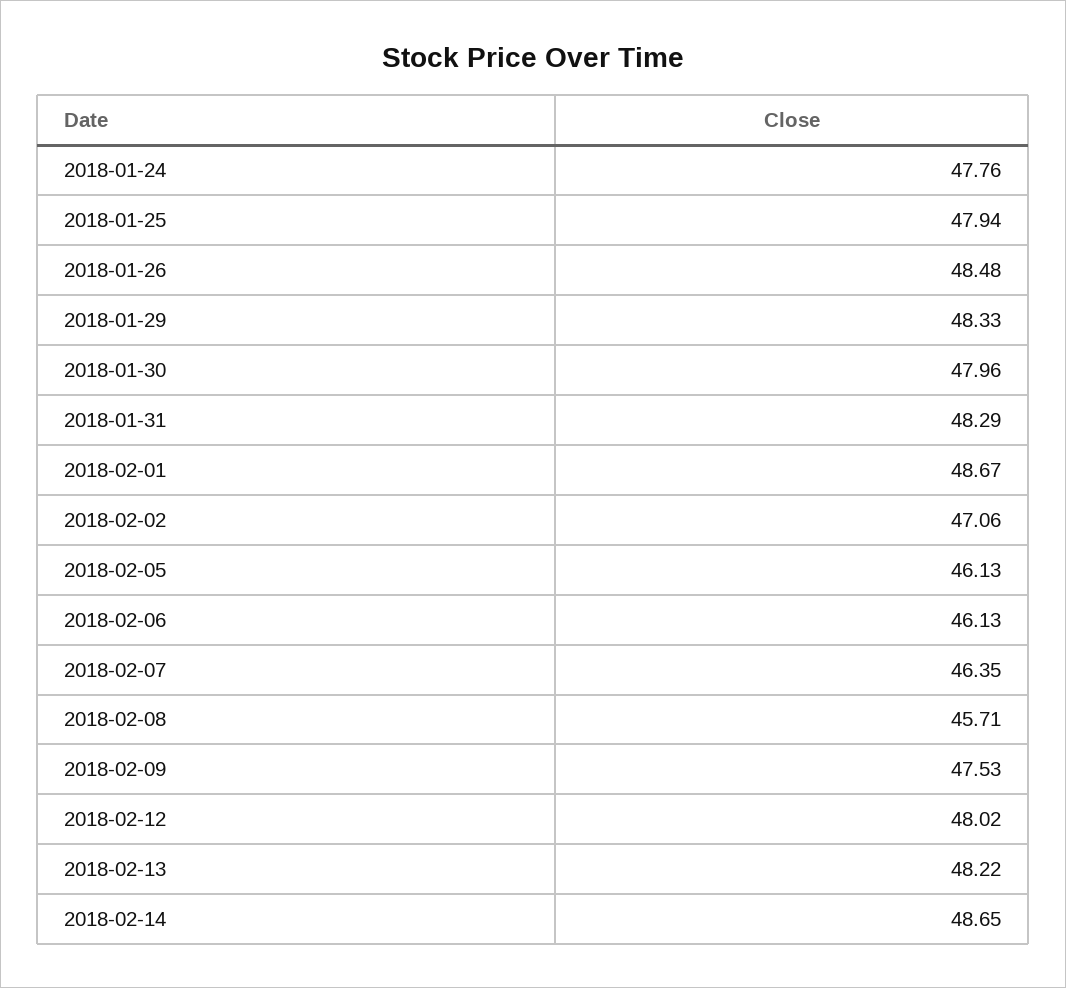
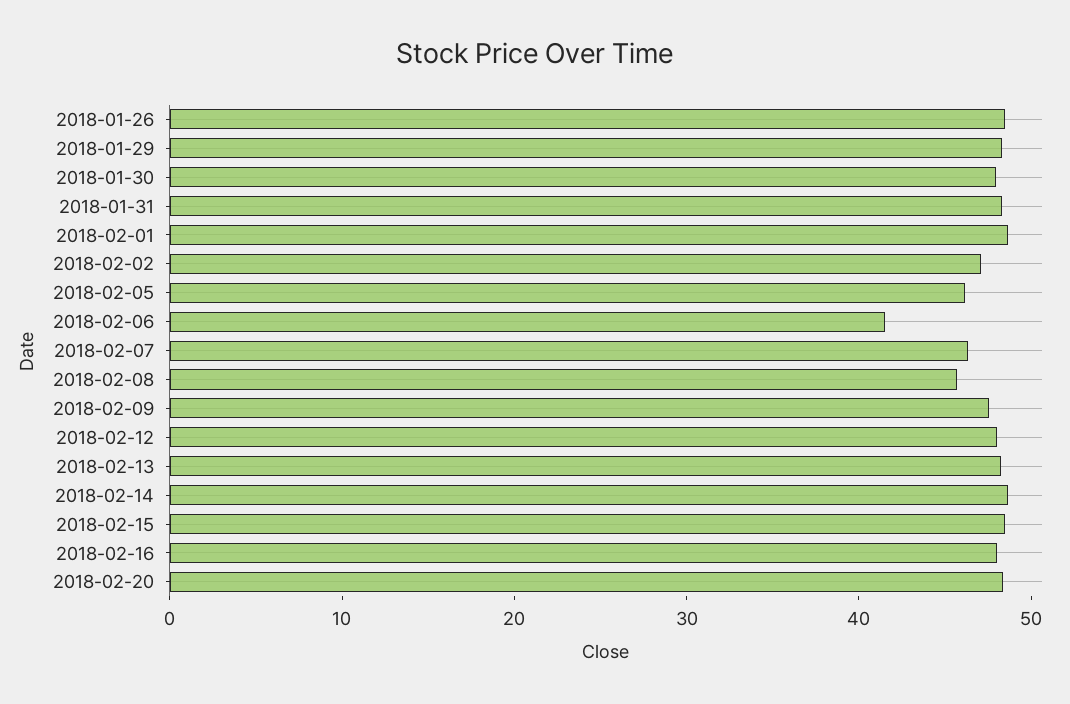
2018-01-24: 47.76 -> none
2018-01-25: 47.94 -> none
2018-02-06: 46.13 -> 42
2018-02-15: none -> 48
2018-02-16: none -> 48
2018-02-20: none -> 48

